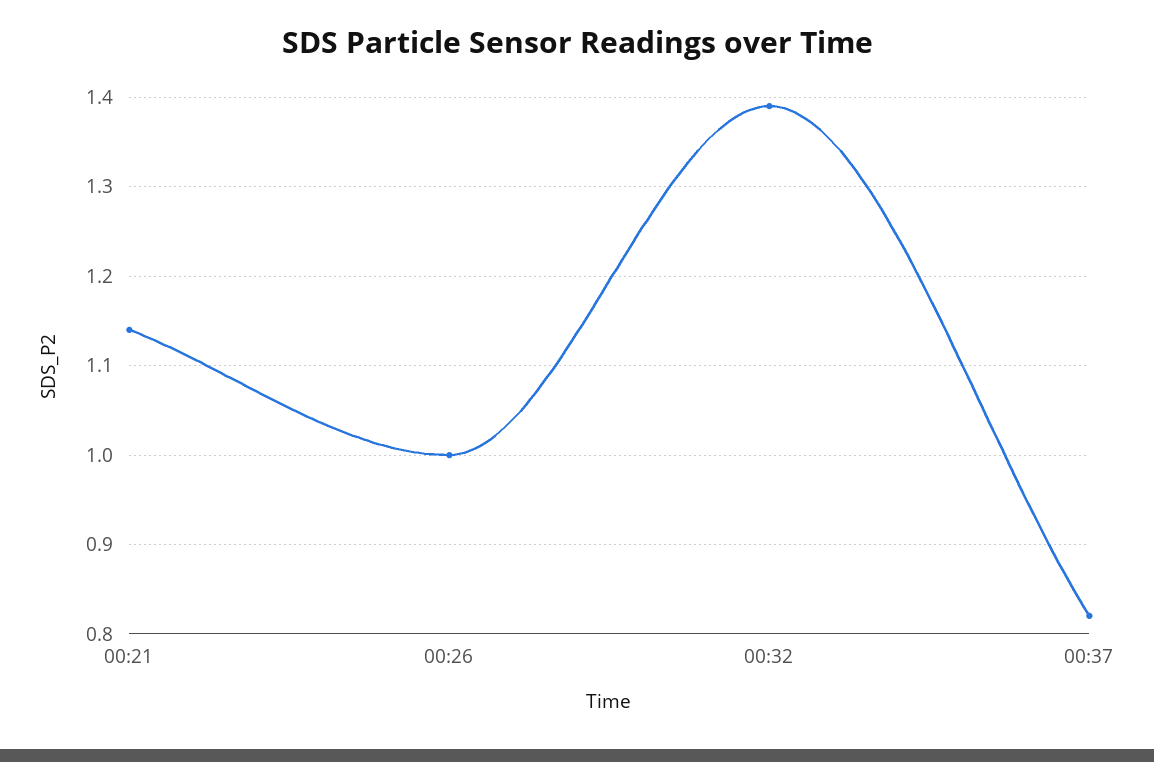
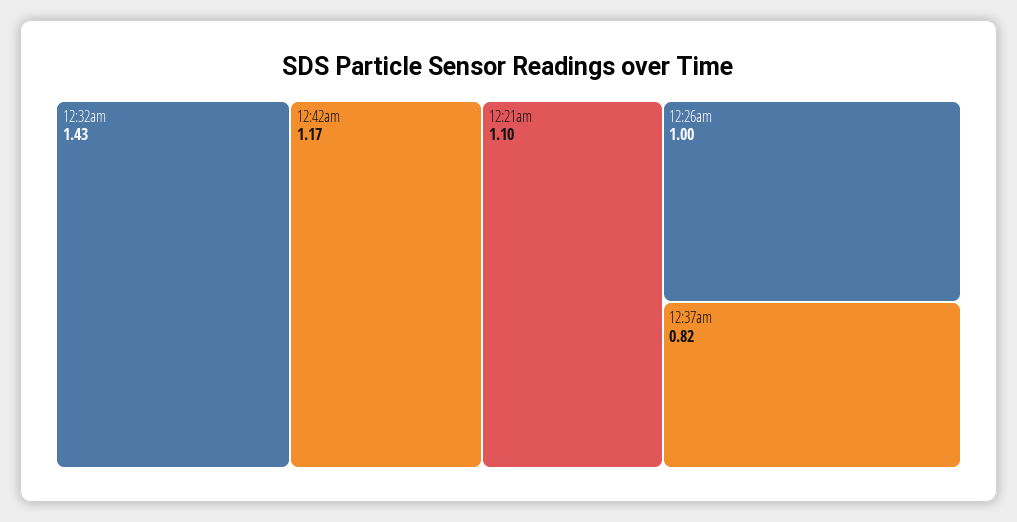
00:21: 1.14 -> 1.1
00:32: 1.39 -> 1.43
12:42am: none -> 1.17

